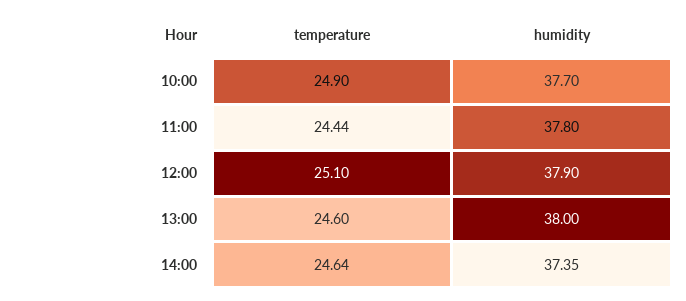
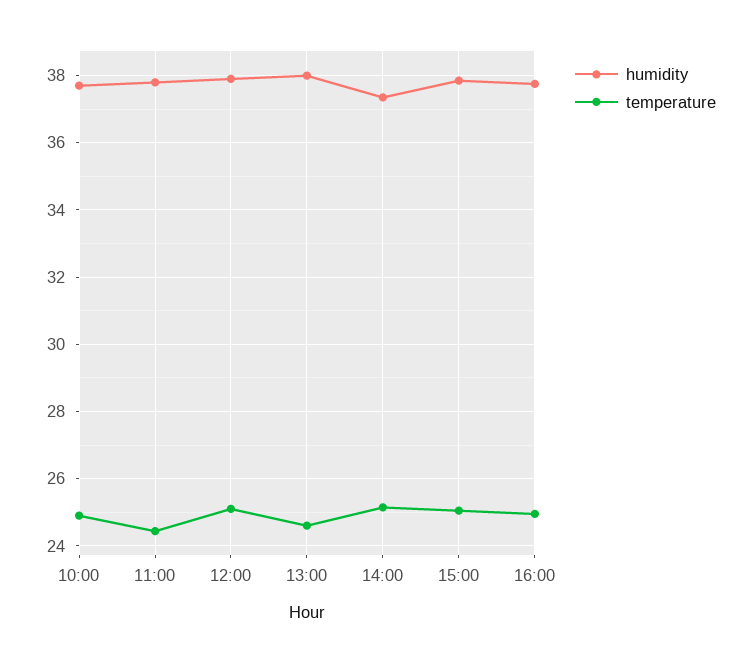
temperature, 14:00: 24.64 -> 25.2
humidity, 15:00: none -> 37.8
temperature, 15:00: none -> 25
humidity, 16:00: none -> 37.8
temperature, 16:00: none -> 25

